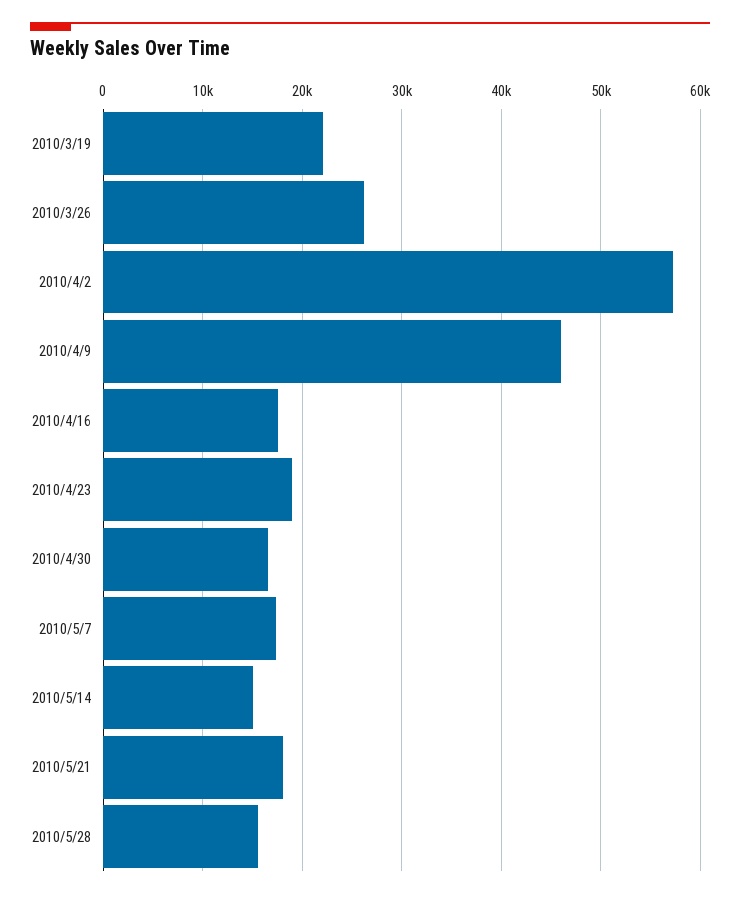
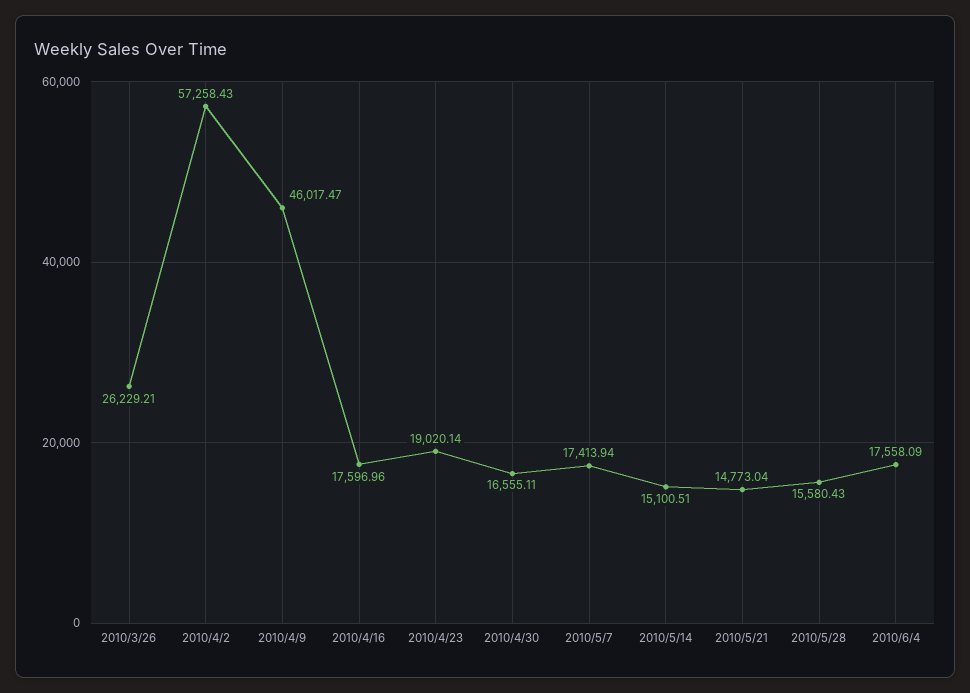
2010/3/19: 22000 -> none
2010/5/21: 18000 -> 14773.04
2010/6/4: none -> 17558.09

